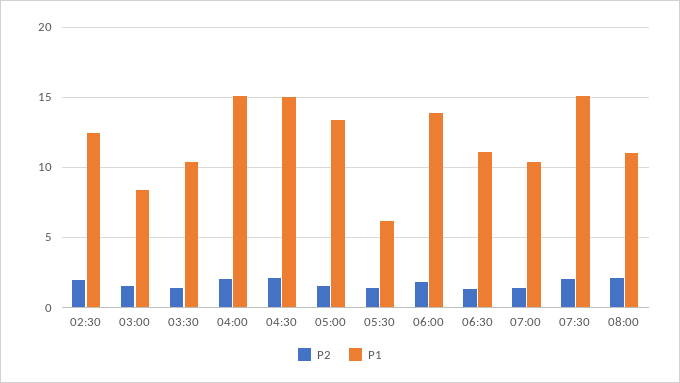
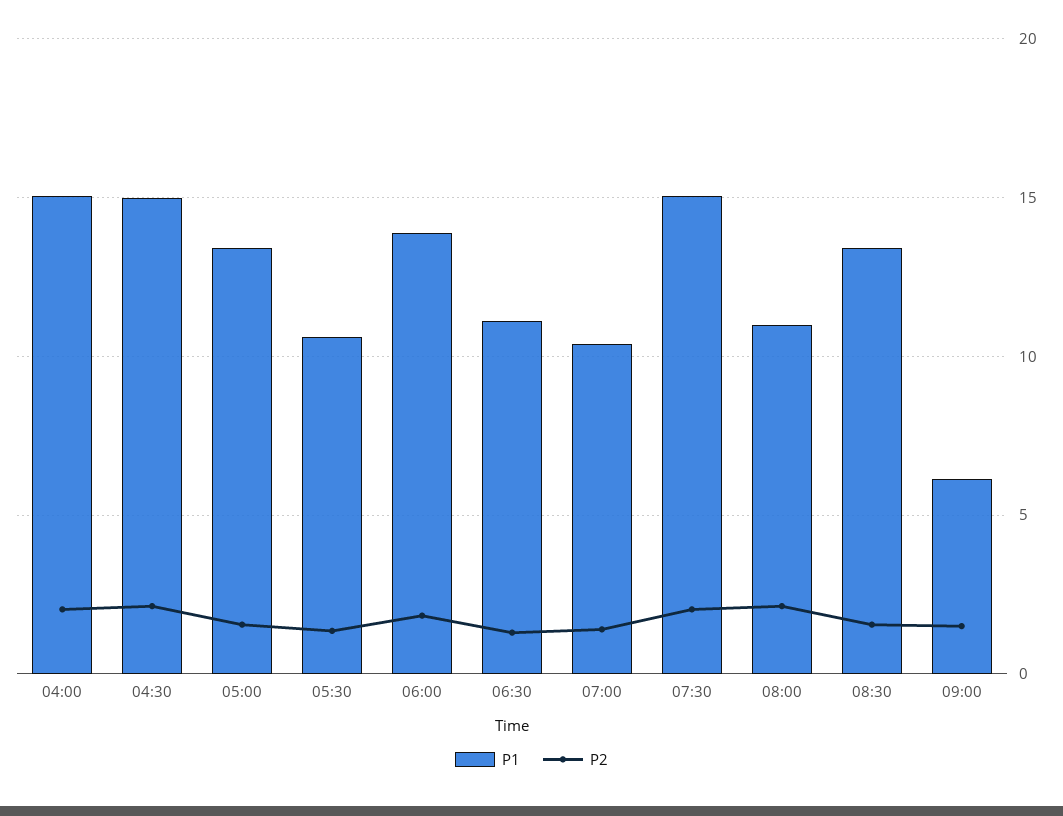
P2, 02:30: 2 -> none
P1, 02:30: 12.5 -> none
P2, 03:00: 1.5 -> none
P1, 03:00: 8.5 -> none
P2, 03:30: 1.5 -> none
P1, 03:30: 10.5 -> none
P1, 05:30: 6 -> 10.5
P1, 08:30: none -> 13.5
P2, 08:30: none -> 1.5
P1, 09:00: none -> 6
P2, 09:00: none -> 1.5

